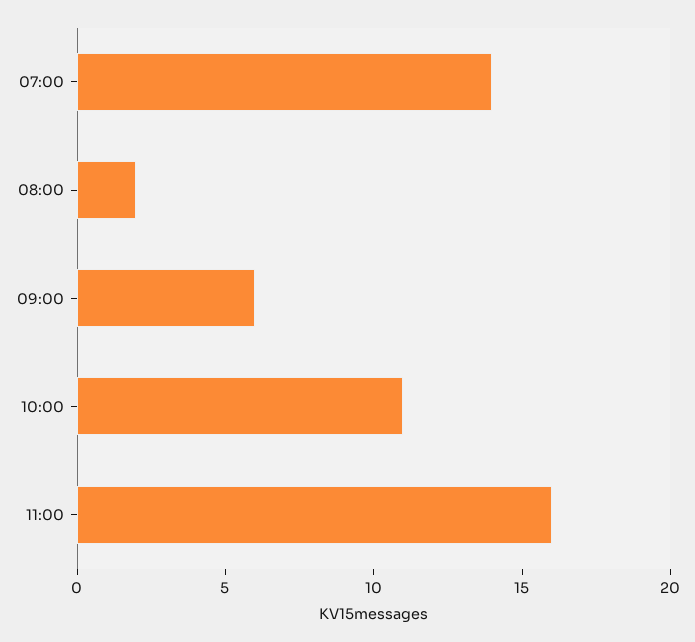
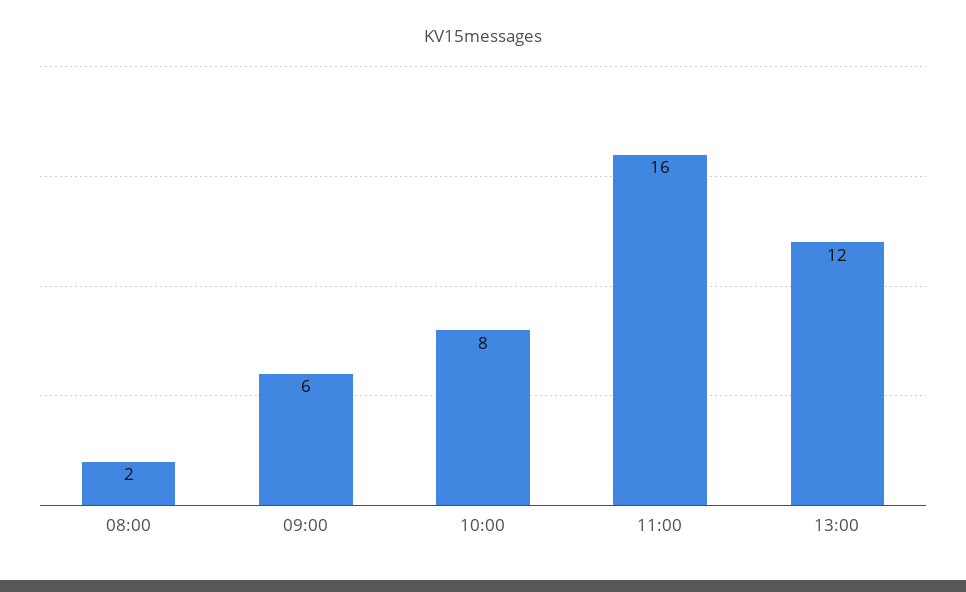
07:00: 14 -> none
10:00: 11 -> 8
13:00: none -> 12

